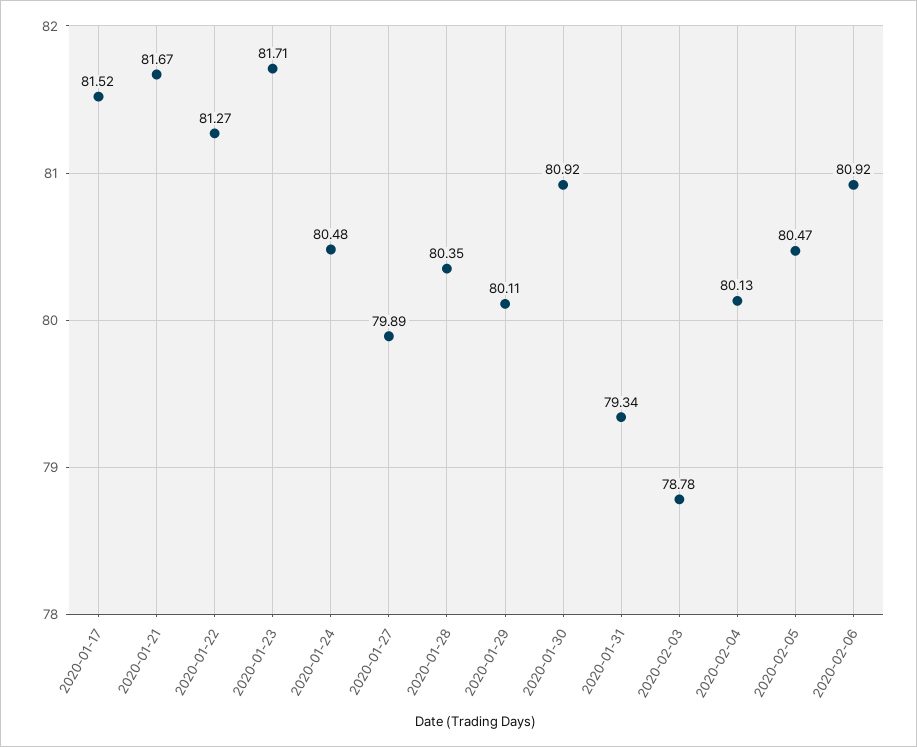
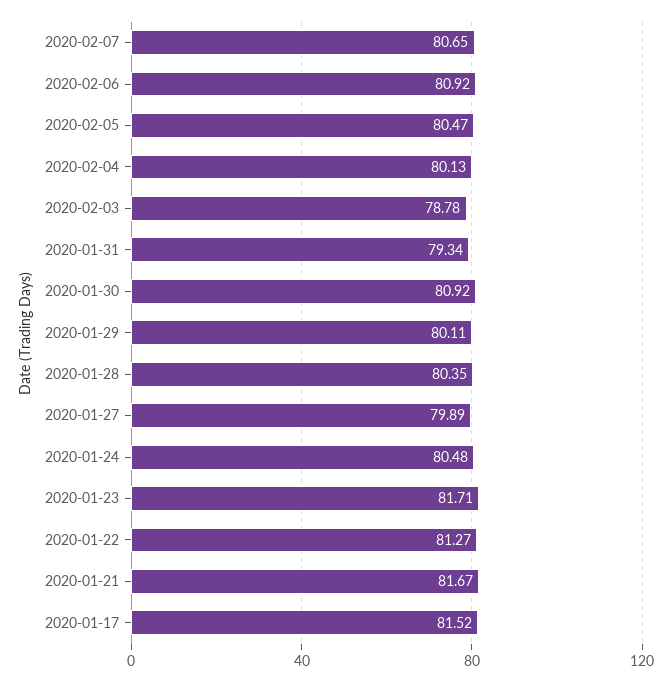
2020-02-07: none -> 80.65

